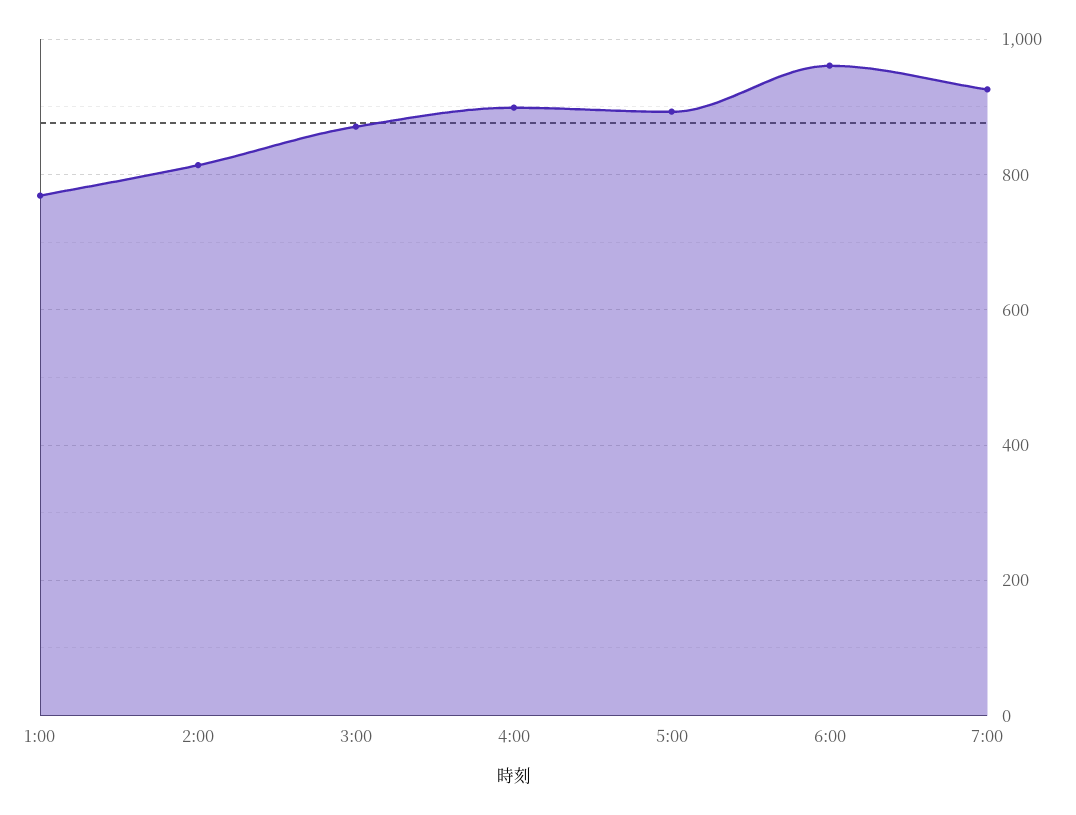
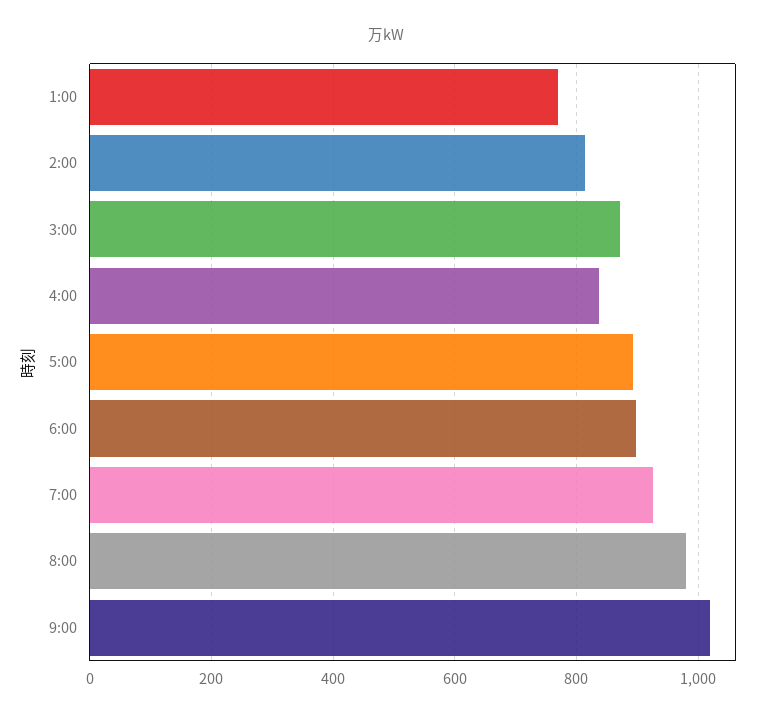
4:00: 900 -> 840
6:00: 960 -> 900
8:00: none -> 980
9:00: none -> 1020

